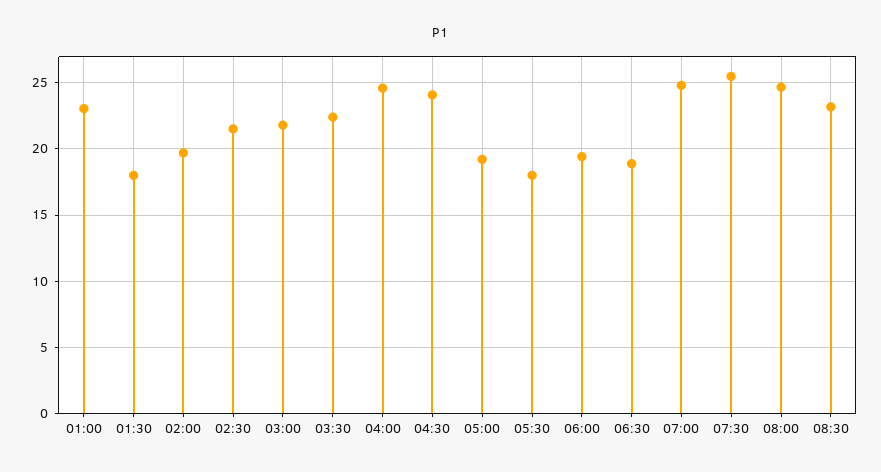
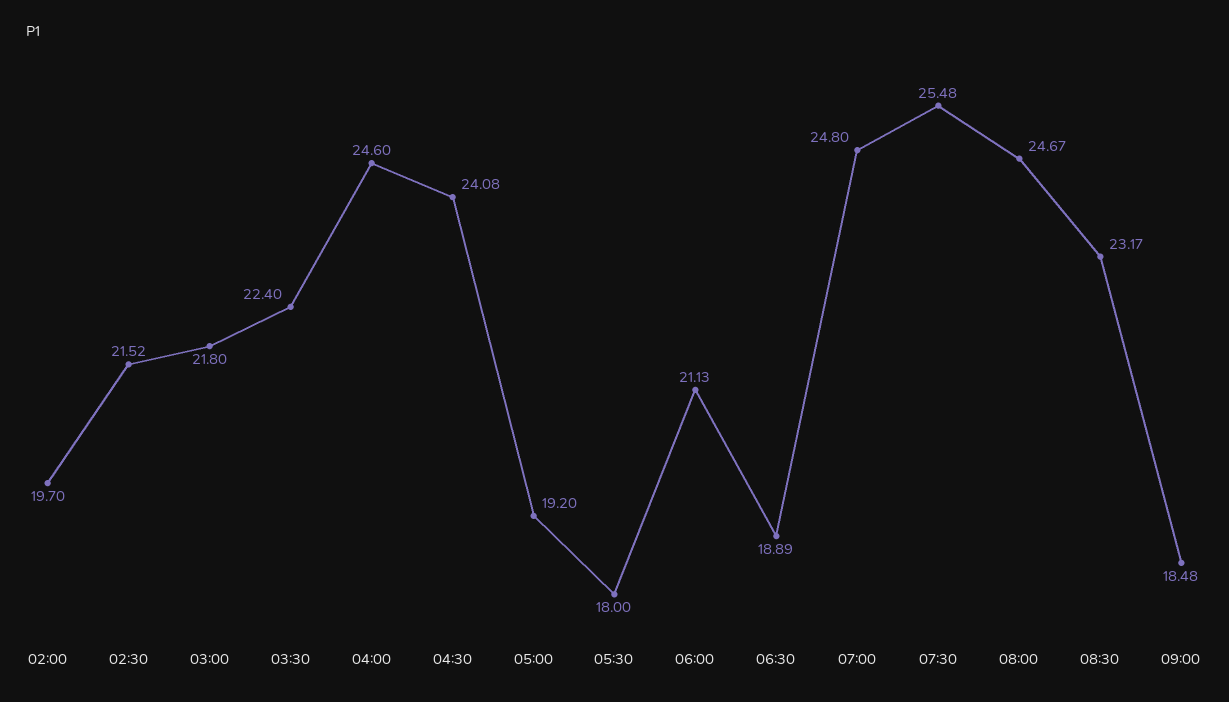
01:00: 23 -> none
01:30: 18 -> none
06:00: 19.5 -> 21.13
09:00: none -> 18.48

